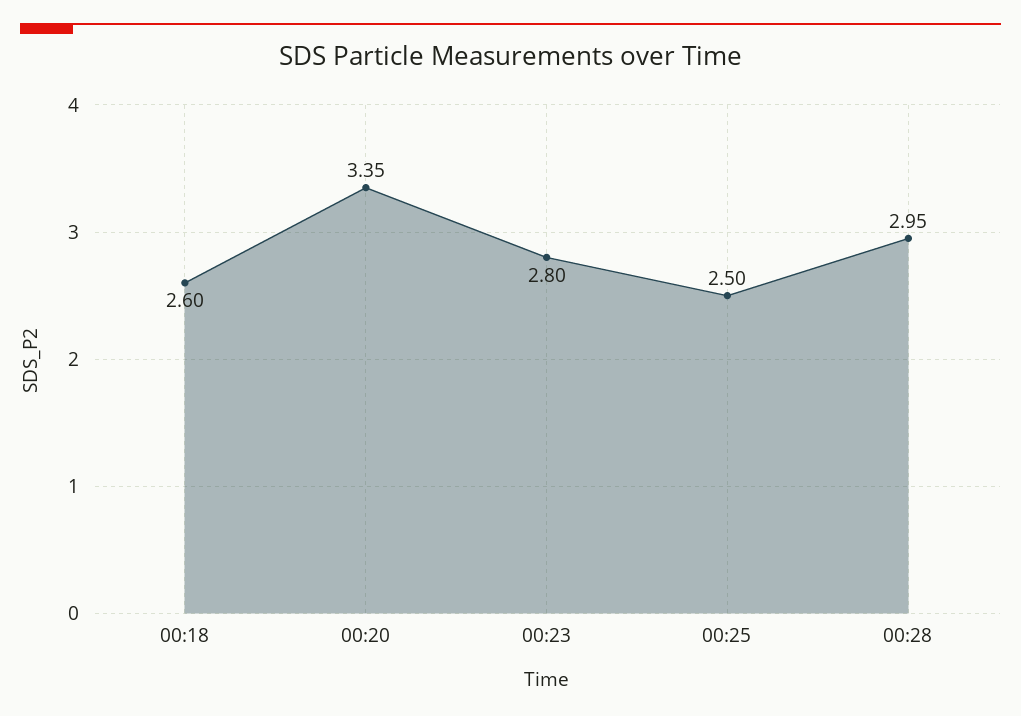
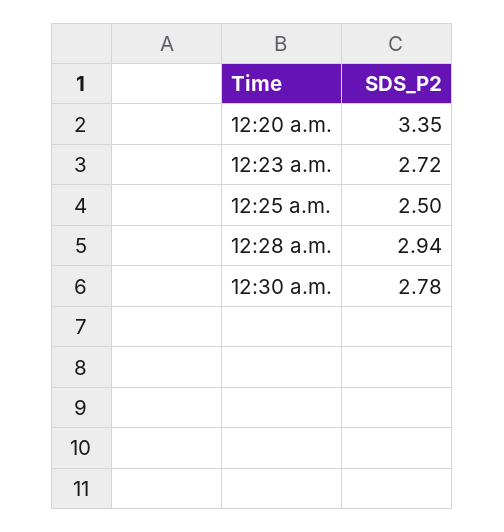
00:18: 2.6 -> none
00:23: 2.8 -> 2.72
00:28: 2.95 -> 2.94
12:30 a.m.: none -> 2.78

